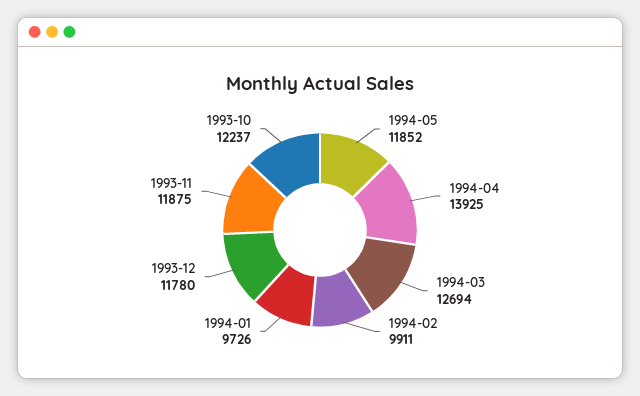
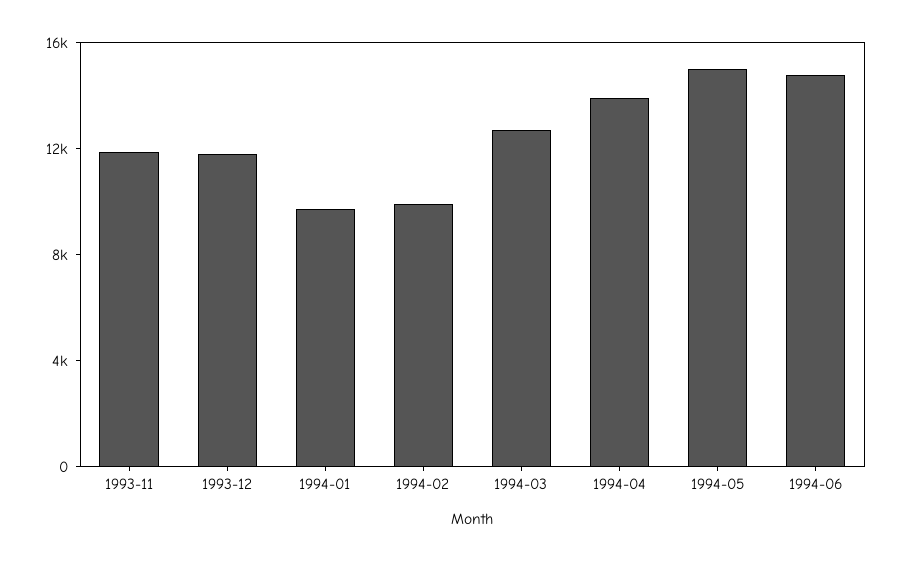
1994-05: 11852 -> 15000
1993-10: 12237 -> none
1994-06: none -> 15000

